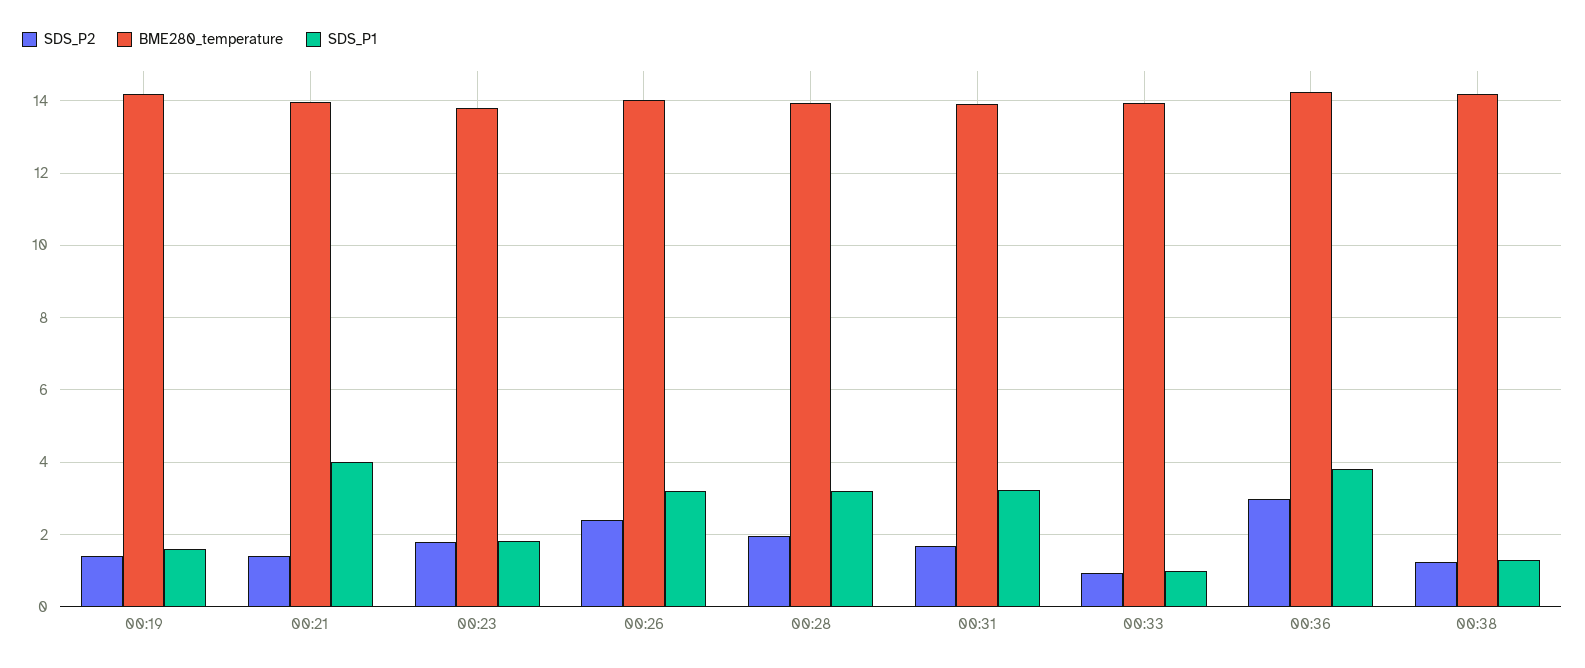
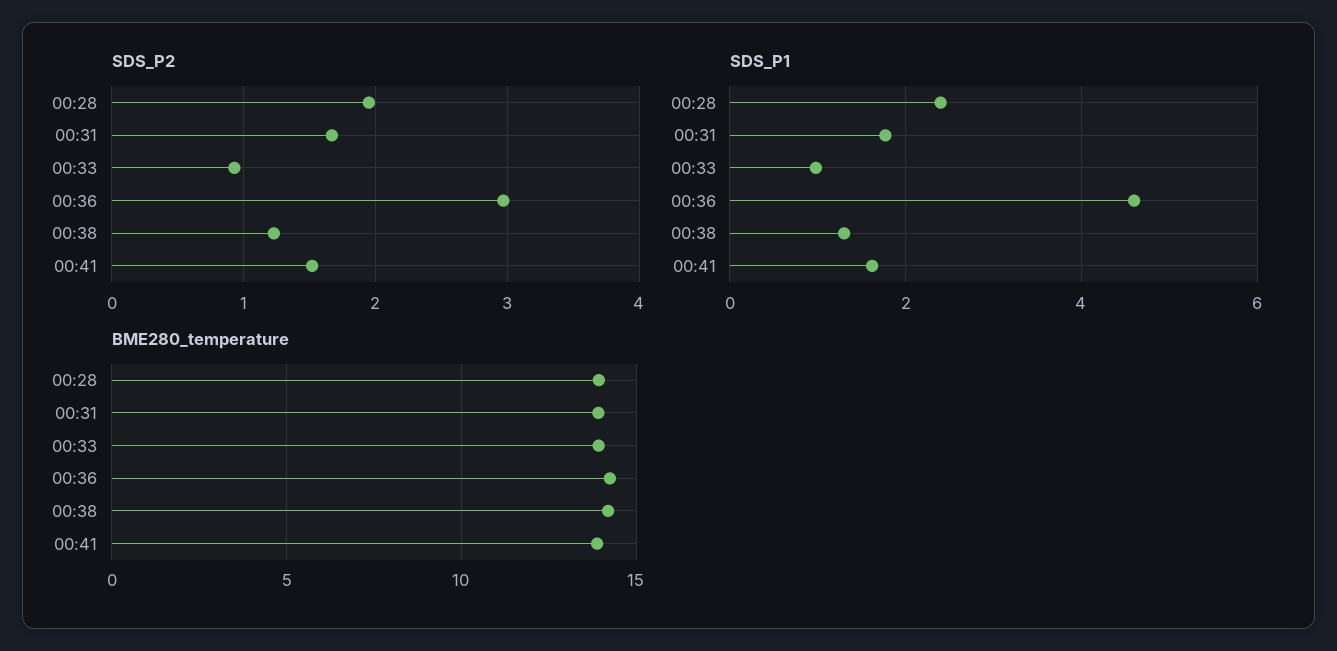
SDS_P2, 00:19: 1.4 -> none
BME280_temperature, 00:19: 14.2 -> none
SDS_P1, 00:19: 1.6 -> none
SDS_P2, 00:21: 1.4 -> none
BME280_temperature, 00:21: 14 -> none
SDS_P1, 00:21: 4 -> none
SDS_P2, 00:23: 1.8 -> none
BME280_temperature, 00:23: 13.8 -> none
SDS_P1, 00:23: 1.8 -> none
SDS_P2, 00:26: 2.4 -> none
BME280_temperature, 00:26: 14 -> none
SDS_P1, 00:26: 3.2 -> none
SDS_P1, 00:28: 3.2 -> 2.4
SDS_P1, 00:31: 3.2 -> 1.8
SDS_P1, 00:36: 3.8 -> 4.6
SDS_P2, 00:41: none -> 1.5
SDS_P1, 00:41: none -> 1.6
BME280_temperature, 00:41: none -> 14

